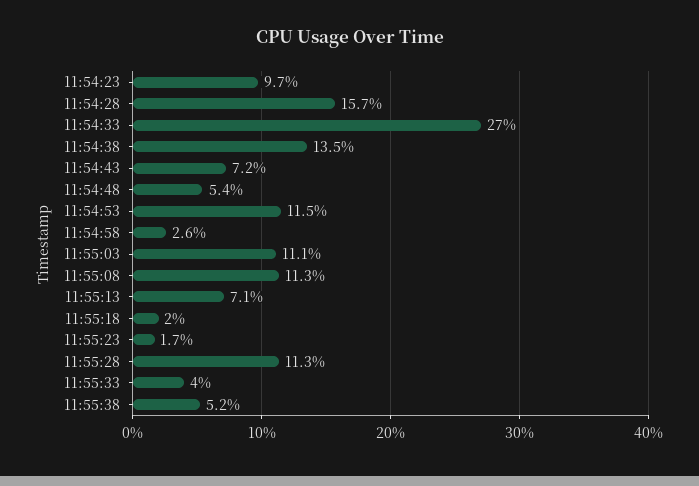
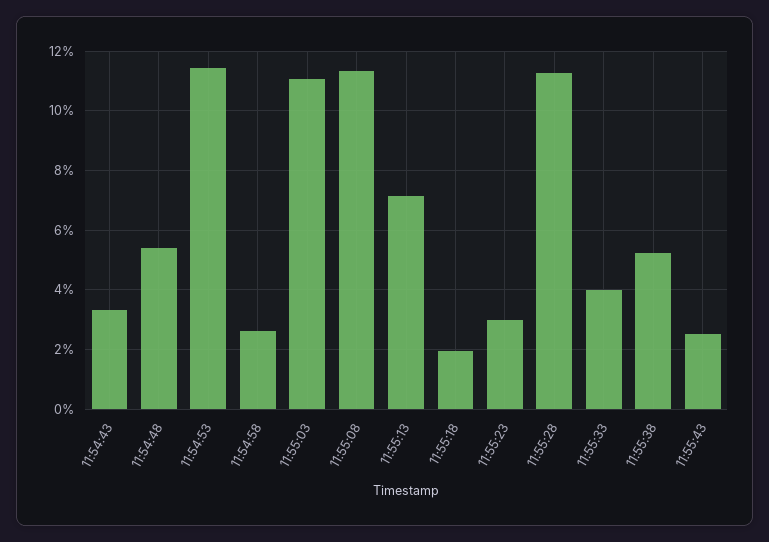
11:54:23: 9.7 -> none
11:54:28: 15.7 -> none
11:54:33: 27 -> none
11:54:38: 13.5 -> none
11:54:43: 7.2 -> 3.25
11:55:23: 1.7 -> 3
11:55:43: none -> 2.5

